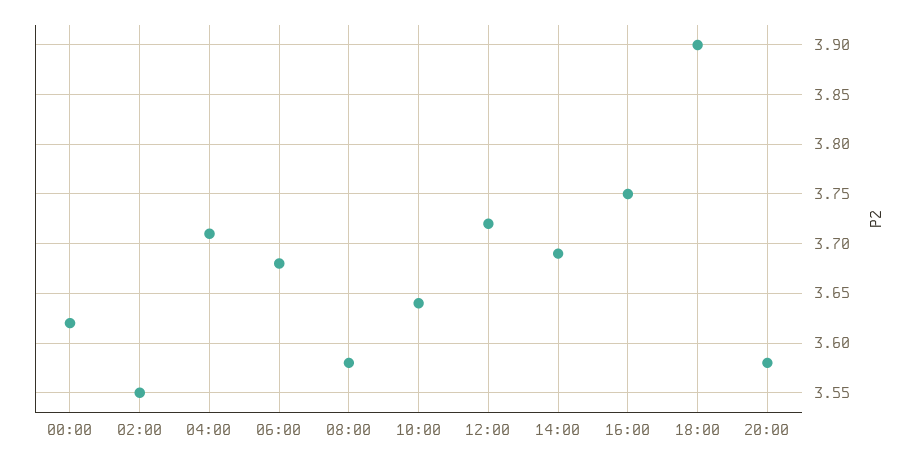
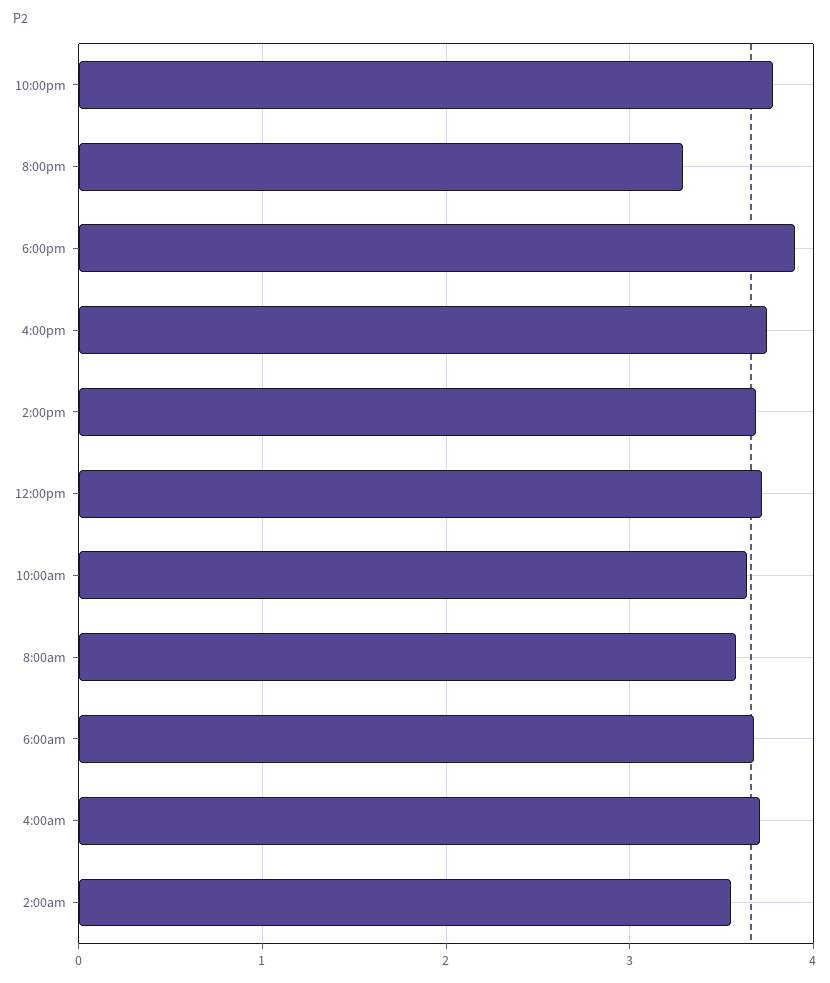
00:00: 3.62 -> none
20:00: 3.58 -> 3.3
10:00pm: none -> 3.8

